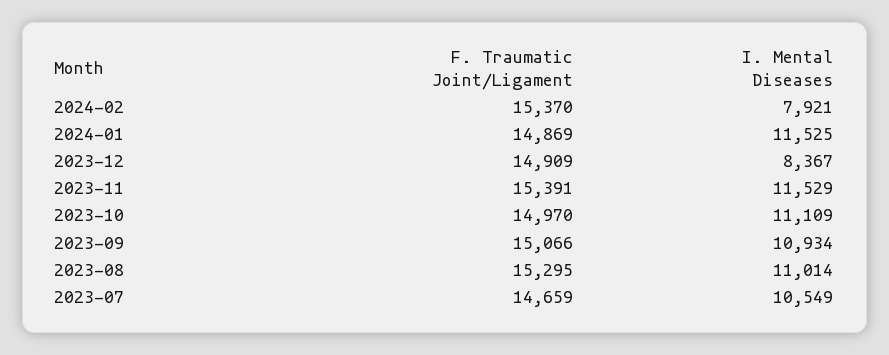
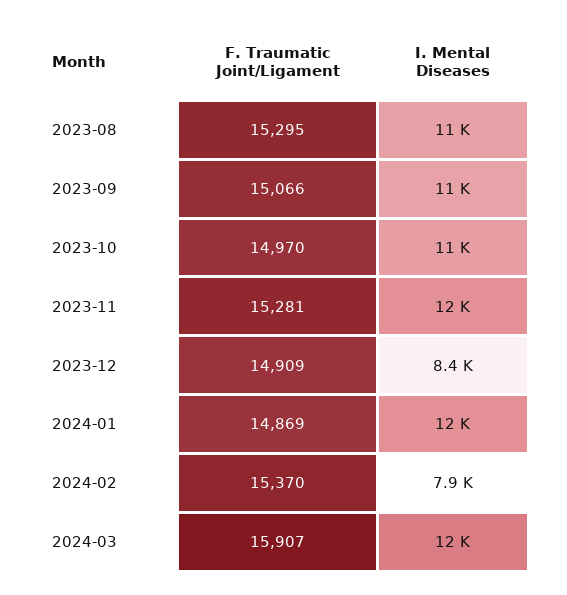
F. Traumatic Joint/Ligament, 2023-11: 15391 -> 15281
F. Traumatic Joint/Ligament, 2023-07: 14659 -> none
I. Mental Diseases, 2023-07: 10549 -> none
F. Traumatic Joint/Ligament, 2024-03: none -> 15907
I. Mental Diseases, 2024-03: none -> 12000

